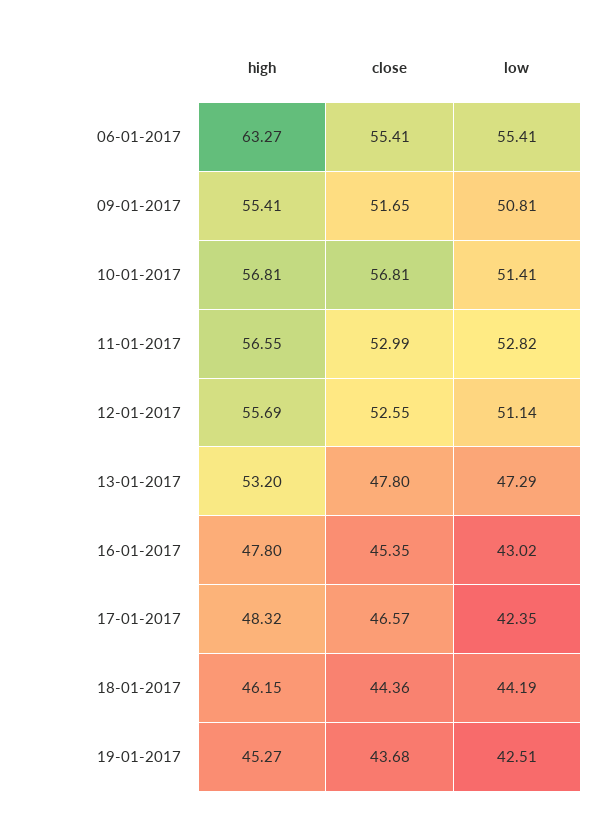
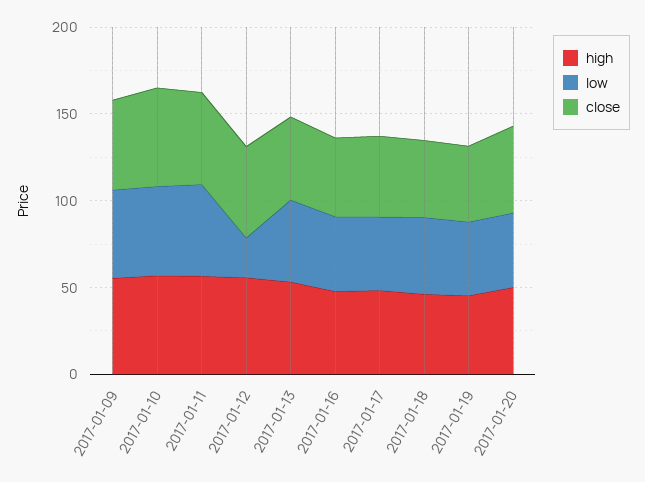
high, 06-01-2017: 63.27 -> none
close, 06-01-2017: 55.41 -> none
low, 06-01-2017: 55.41 -> none
low, 12-01-2017: 51.14 -> 20
high, 2017-01-20: none -> 50
low, 2017-01-20: none -> 40
close, 2017-01-20: none -> 50

